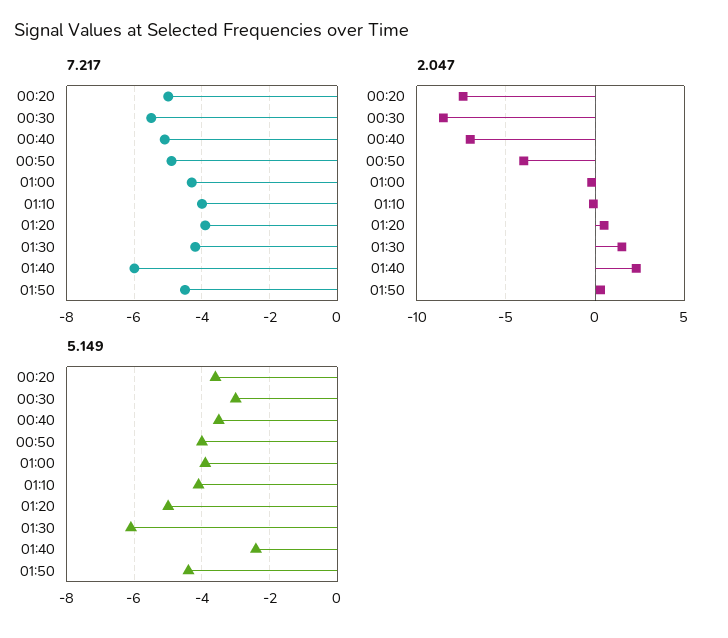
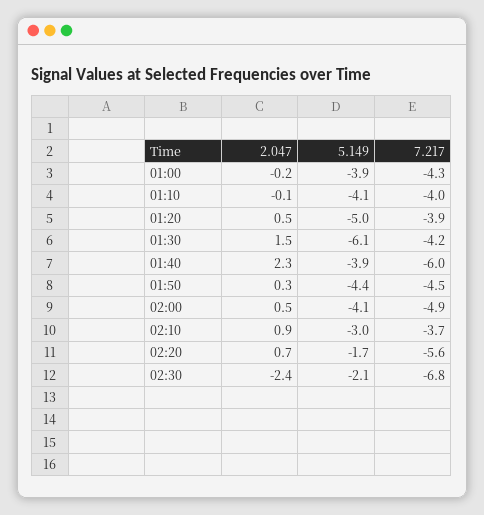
7.217, 00:20: -5 -> none
7.217, 00:30: -5.5 -> none
7.217, 00:40: -5 -> none
7.217, 00:50: -5 -> none
2.047, 00:20: -7.5 -> none
2.047, 00:30: -8.5 -> none
2.047, 00:40: -7 -> none
2.047, 00:50: -4 -> none
5.149, 00:20: -3.5 -> none
5.149, 00:30: -3 -> none
5.149, 00:40: -3.5 -> none
5.149, 00:50: -4 -> none
5.149, 01:40: -2.5 -> -3.9
2.047, 02:00: none -> 0.5
5.149, 02:00: none -> -4.1
7.217, 02:00: none -> -4.9
2.047, 02:10: none -> 0.9
5.149, 02:10: none -> -3
7.217, 02:10: none -> -3.7
2.047, 02:20: none -> 0.7
5.149, 02:20: none -> -1.7
7.217, 02:20: none -> -5.6
2.047, 02:30: none -> -2.4
5.149, 02:30: none -> -2.1
7.217, 02:30: none -> -6.8

